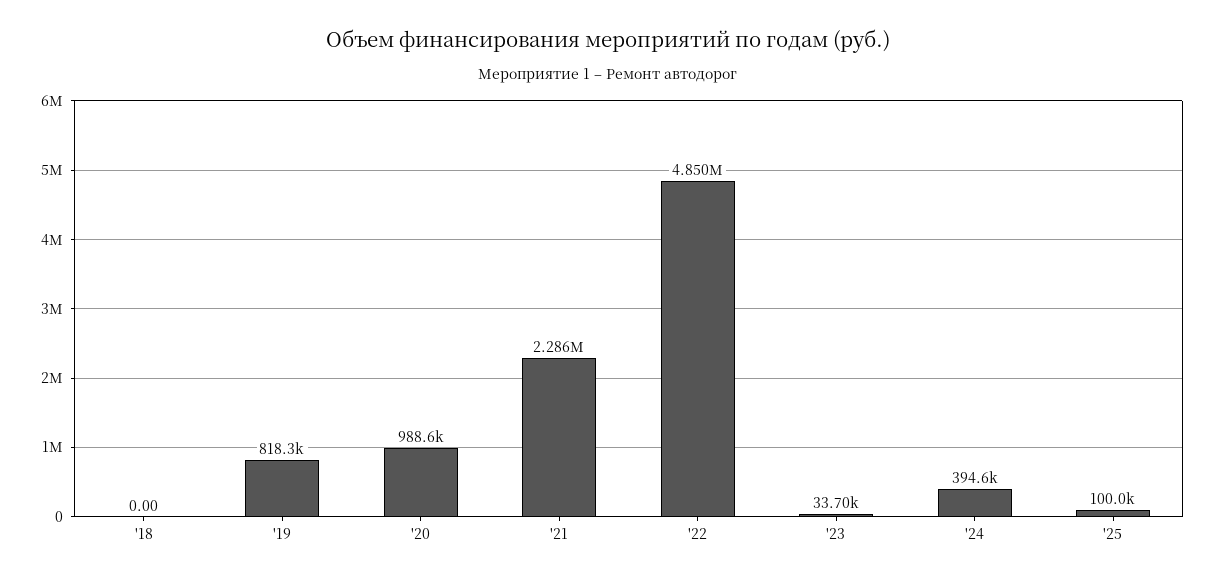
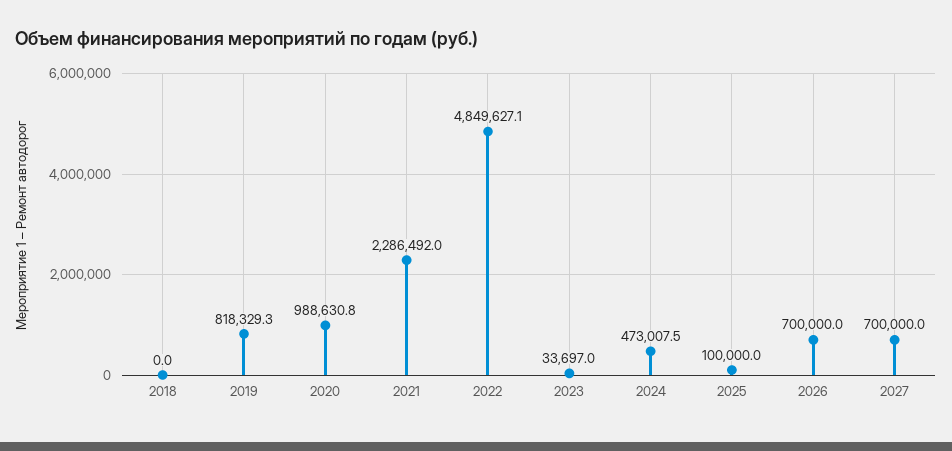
'24: 394600 -> 473007.5
2026: none -> 700000
2027: none -> 700000

